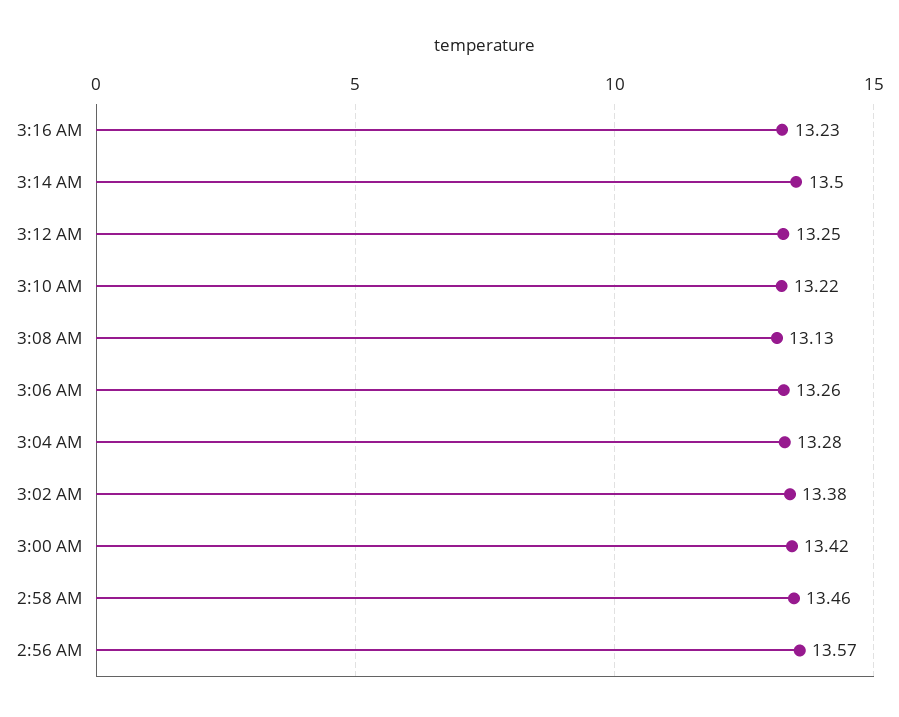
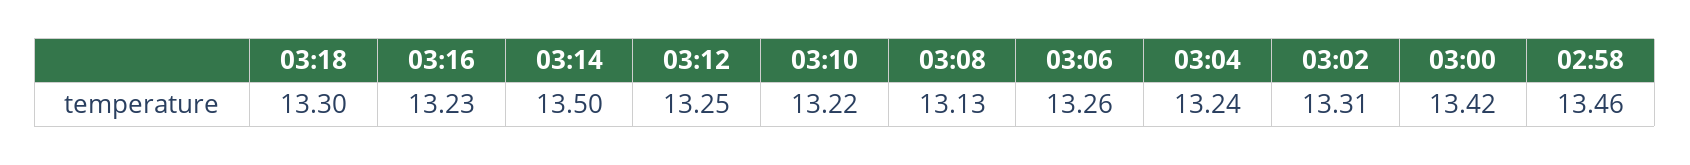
3:04 AM: 13.28 -> 13.24
3:02 AM: 13.38 -> 13.31
2:56 AM: 13.57 -> none
03:18: none -> 13.3

